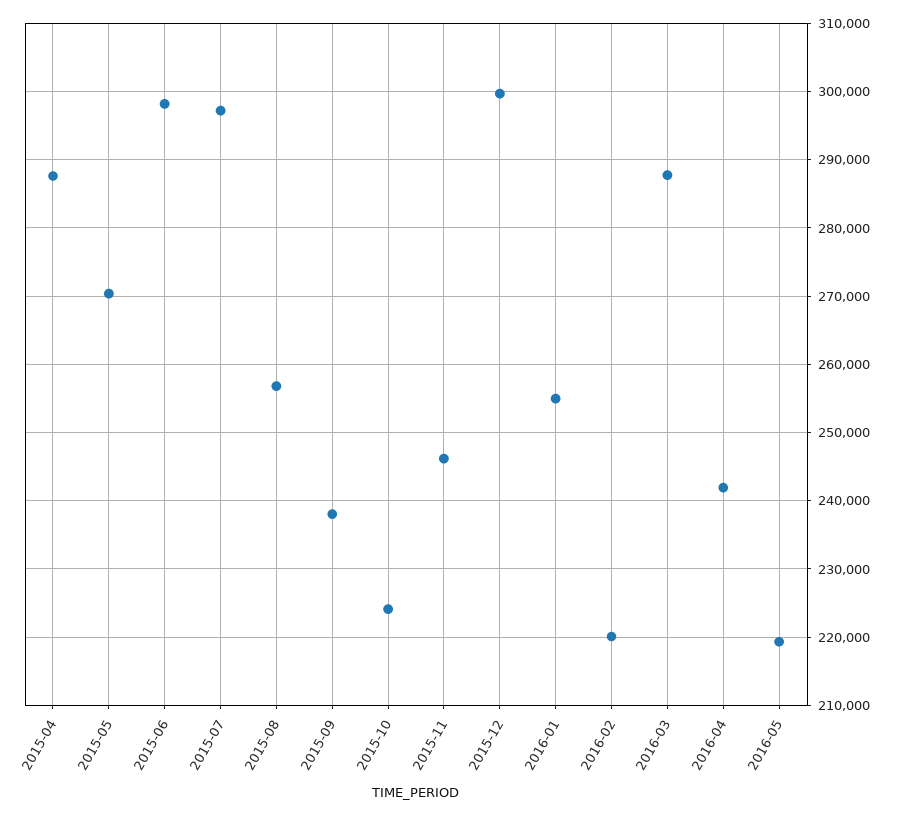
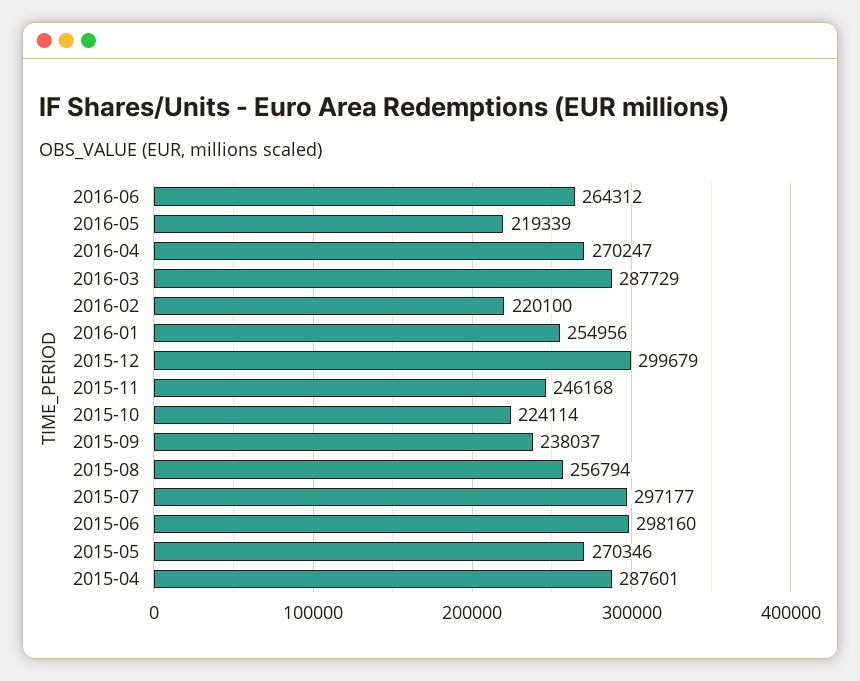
2016-04: 242000 -> 270247
2016-06: none -> 264312

